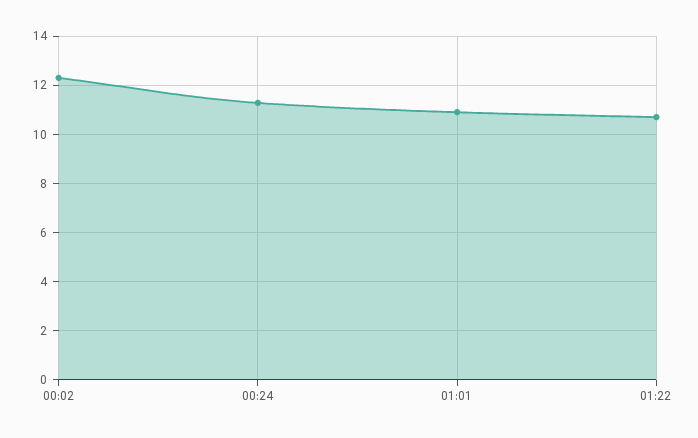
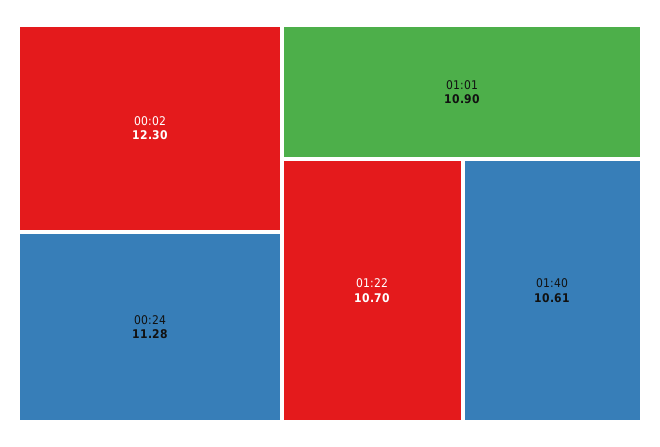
01:40: none -> 10.61

